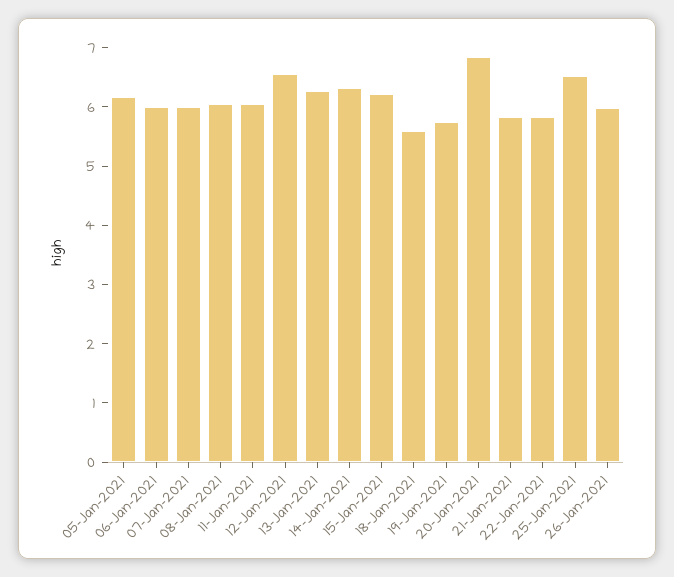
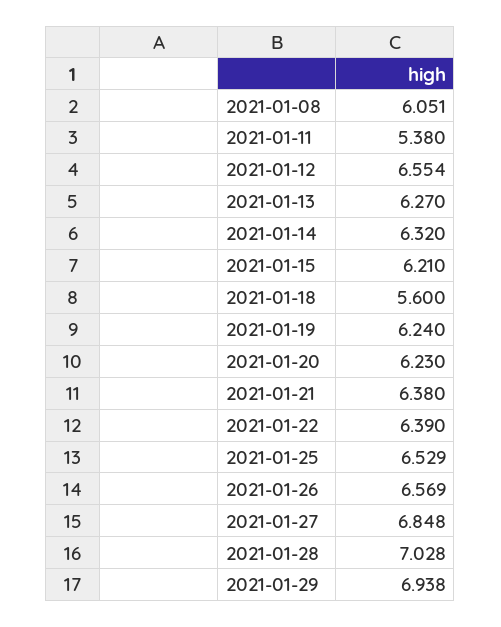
05-Jan-2021: 6.2 -> none
06-Jan-2021: 6 -> none
07-Jan-2021: 6 -> none
11-Jan-2021: 6 -> 5.38
19-Jan-2021: 5.8 -> 6.24
20-Jan-2021: 6.8 -> 6.23
21-Jan-2021: 5.8 -> 6.38
22-Jan-2021: 5.8 -> 6.39
26-Jan-2021: 6 -> 6.569
2021-01-27: none -> 6.848
2021-01-28: none -> 7.028
2021-01-29: none -> 6.938

